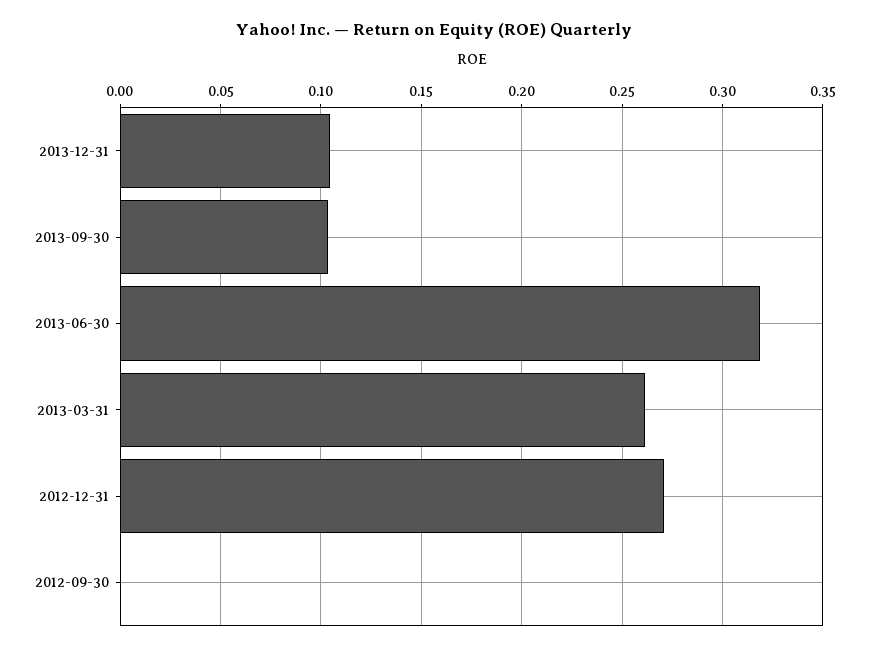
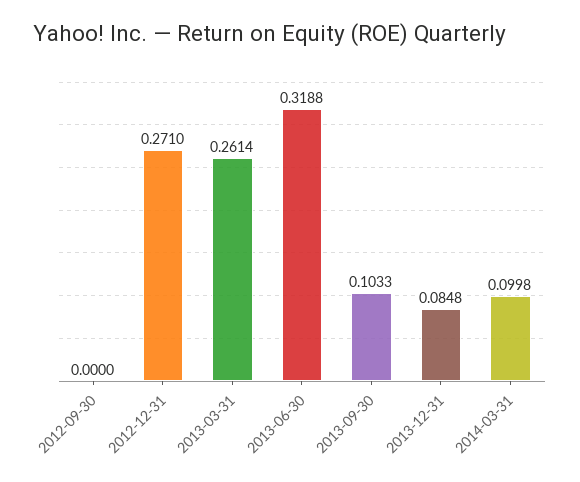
2013-12-31: 0.105 -> 0.0848
2014-03-31: none -> 0.0998

